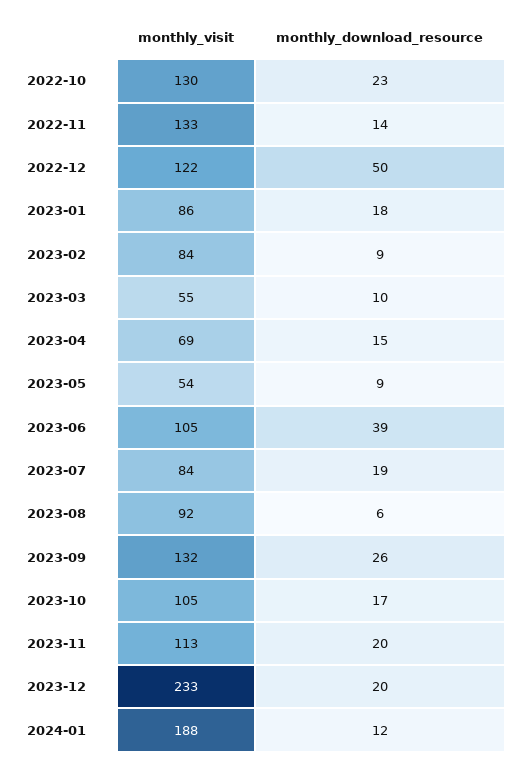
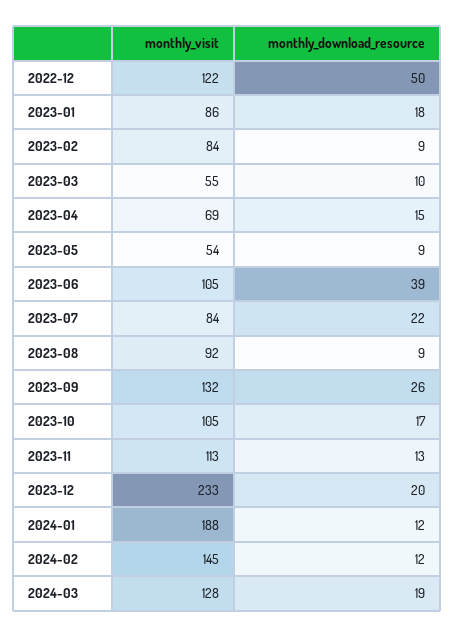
monthly_visit, 2022-10: 130 -> none
monthly_download_resource, 2022-10: 23 -> none
monthly_visit, 2022-11: 133 -> none
monthly_download_resource, 2022-11: 14 -> none
monthly_download_resource, 2023-07: 19 -> 22
monthly_download_resource, 2023-08: 6 -> 9
monthly_download_resource, 2023-11: 20 -> 13
monthly_visit, 2024-02: none -> 145
monthly_download_resource, 2024-02: none -> 12
monthly_visit, 2024-03: none -> 128
monthly_download_resource, 2024-03: none -> 19

